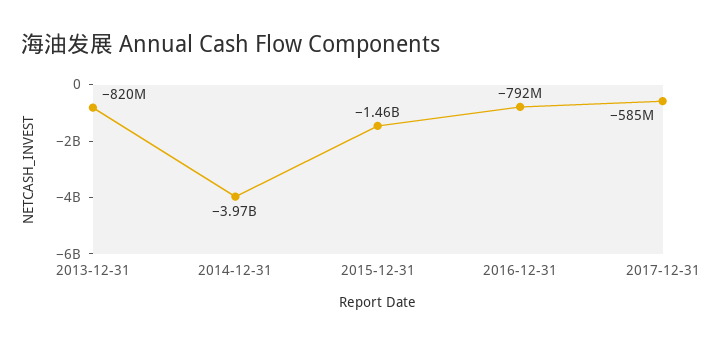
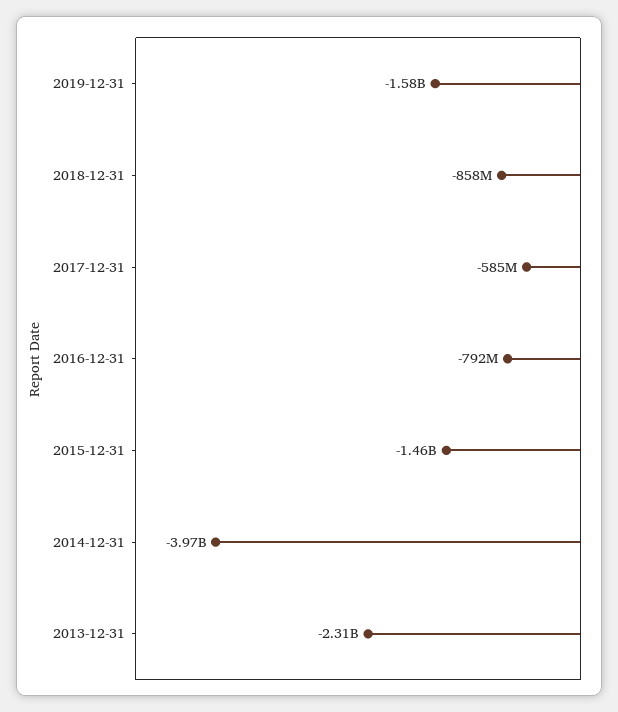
2013-12-31: -820000000 -> -2310000000
2019-12-31: none -> -1580000000
2018-12-31: none -> -858000000

